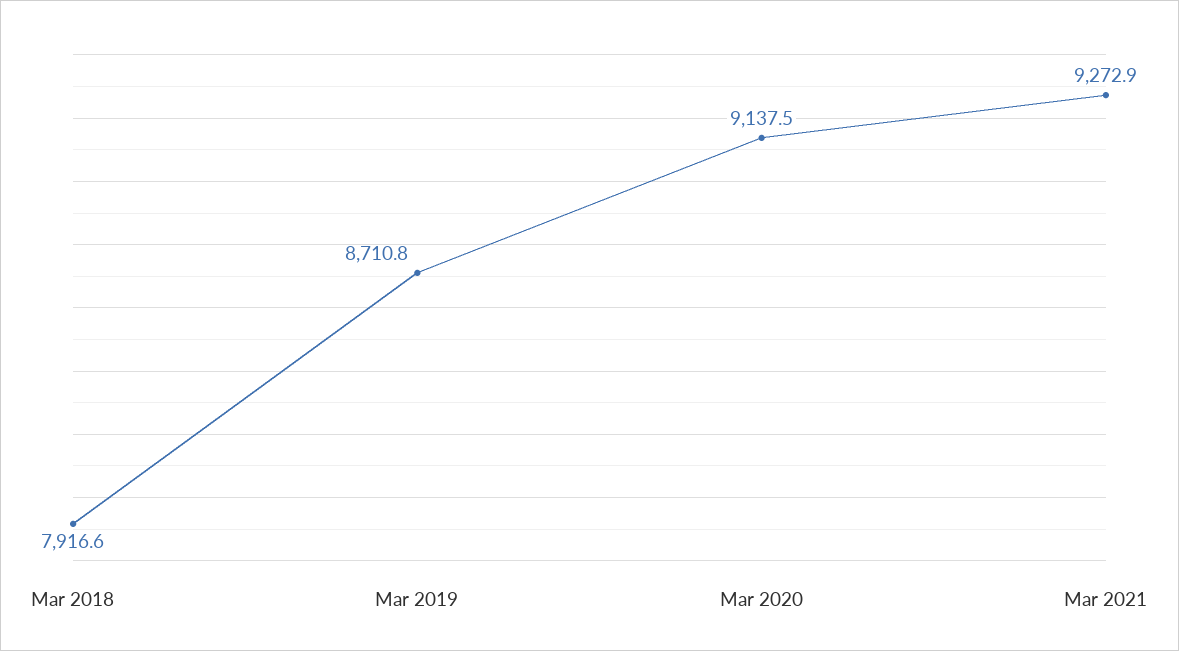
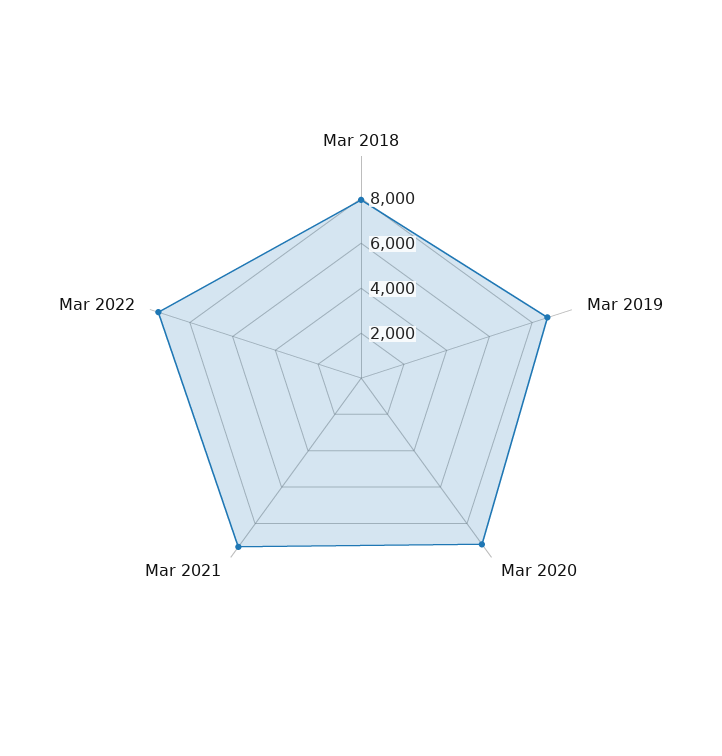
Mar 2022: none -> 9500

